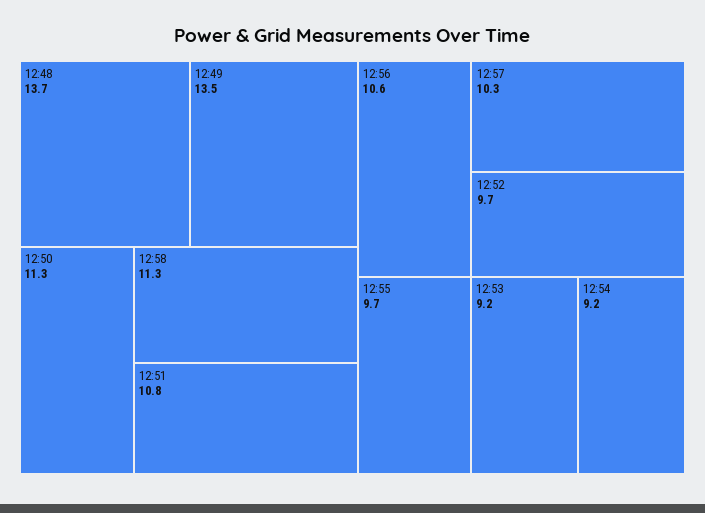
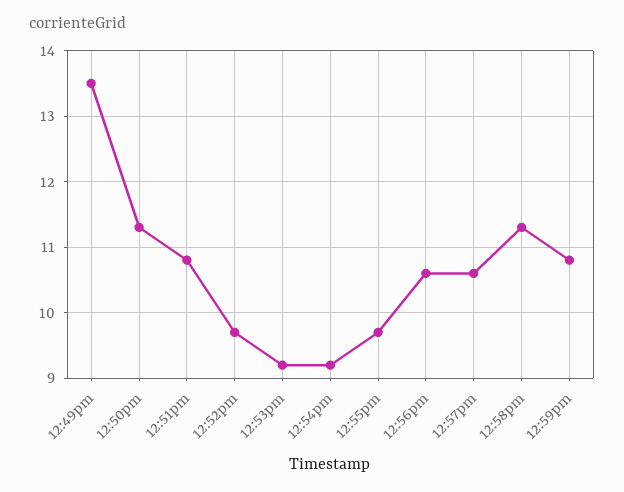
12:48: 13.7 -> none
12:57: 10.3 -> 10.6
12:59pm: none -> 10.8

